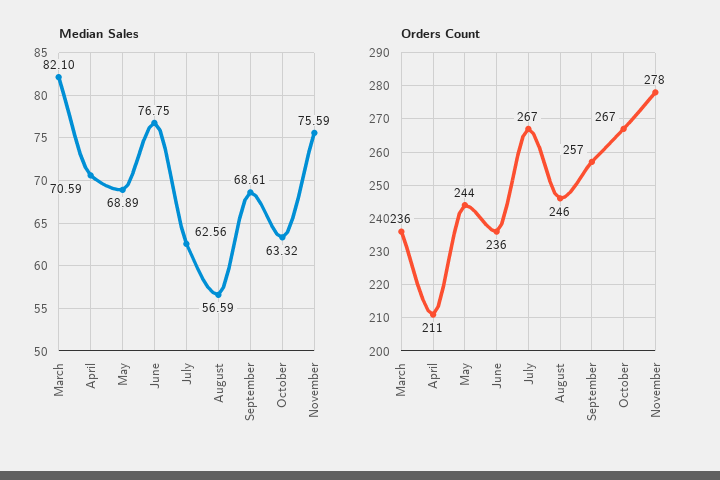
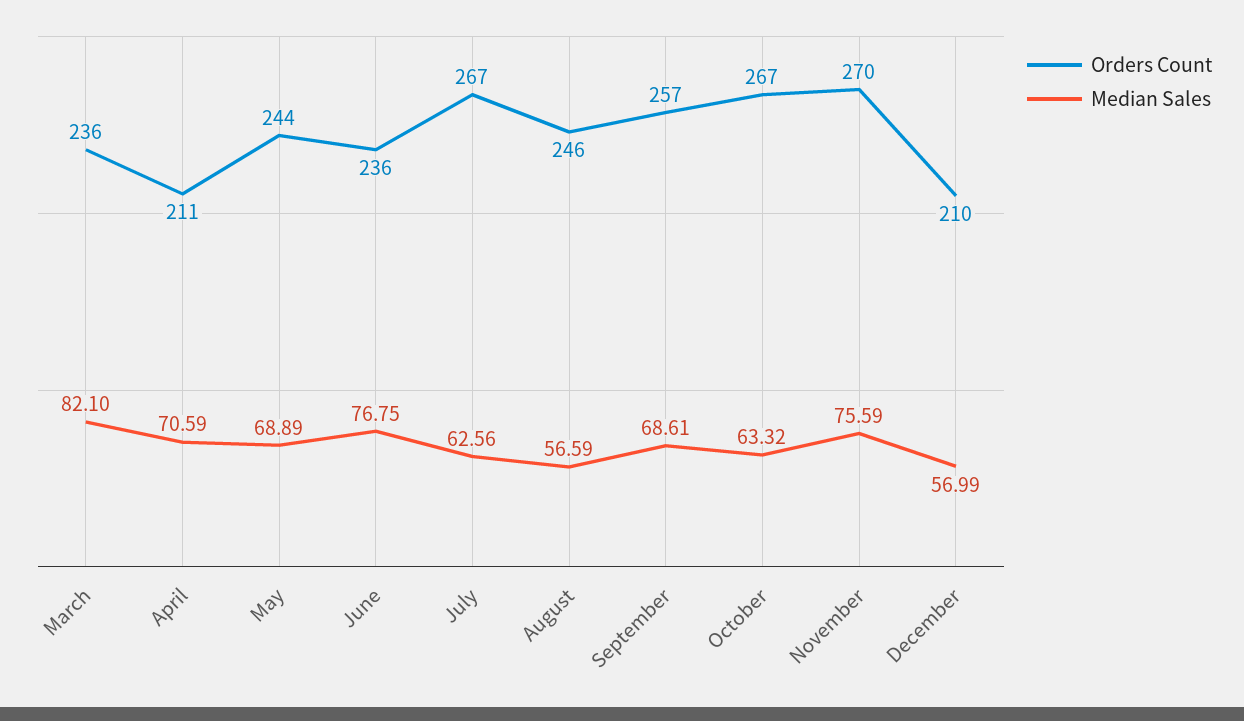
Orders Count, November: 278 -> 270
Orders Count, December: none -> 210
Median Sales, December: none -> 56.99

